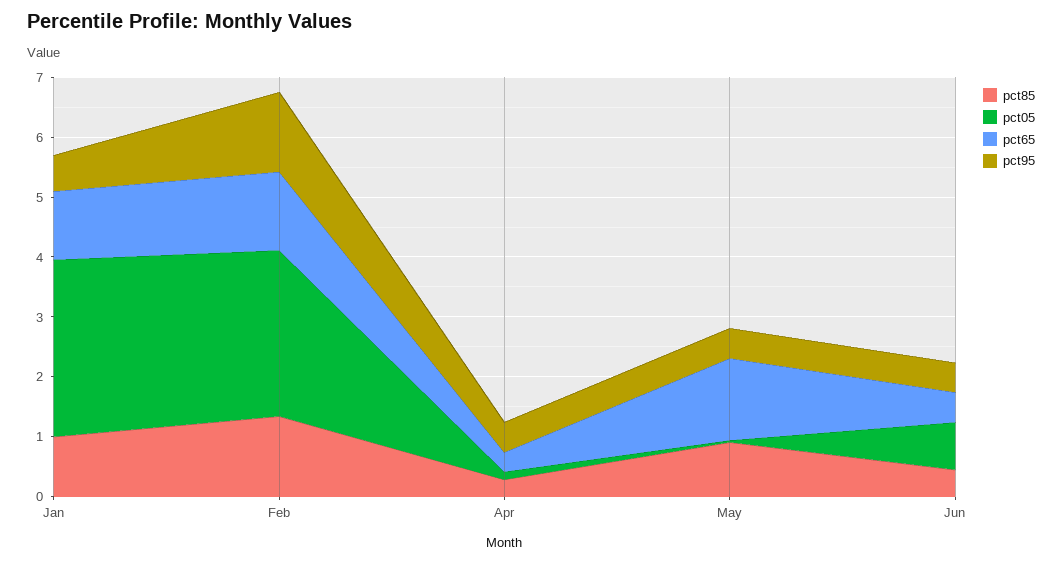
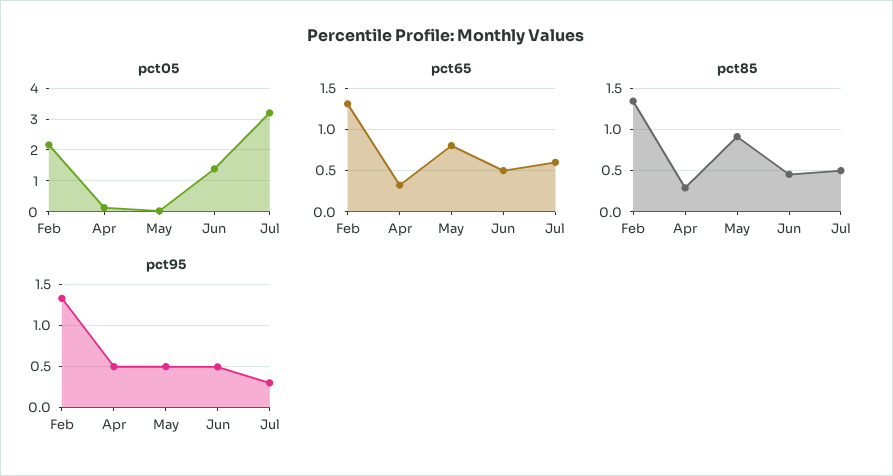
pct85, Jan: 1 -> none
pct05, Jan: 3 -> none
pct65, Jan: 1.2 -> none
pct95, Jan: 0.6 -> none
pct05, Feb: 2.8 -> 2.2
pct65, May: 1.4 -> 0.8
pct05, Jun: 0.8 -> 1.4
pct05, Jul: none -> 3.2
pct65, Jul: none -> 0.6
pct85, Jul: none -> 0.5
pct95, Jul: none -> 0.3

